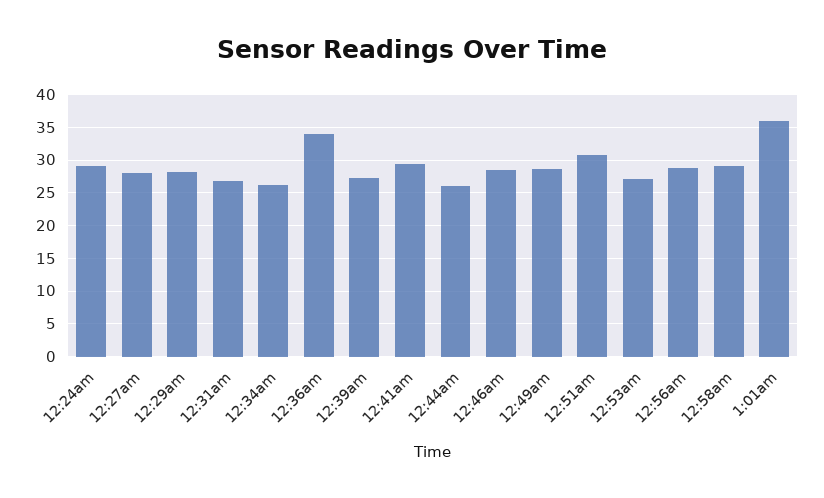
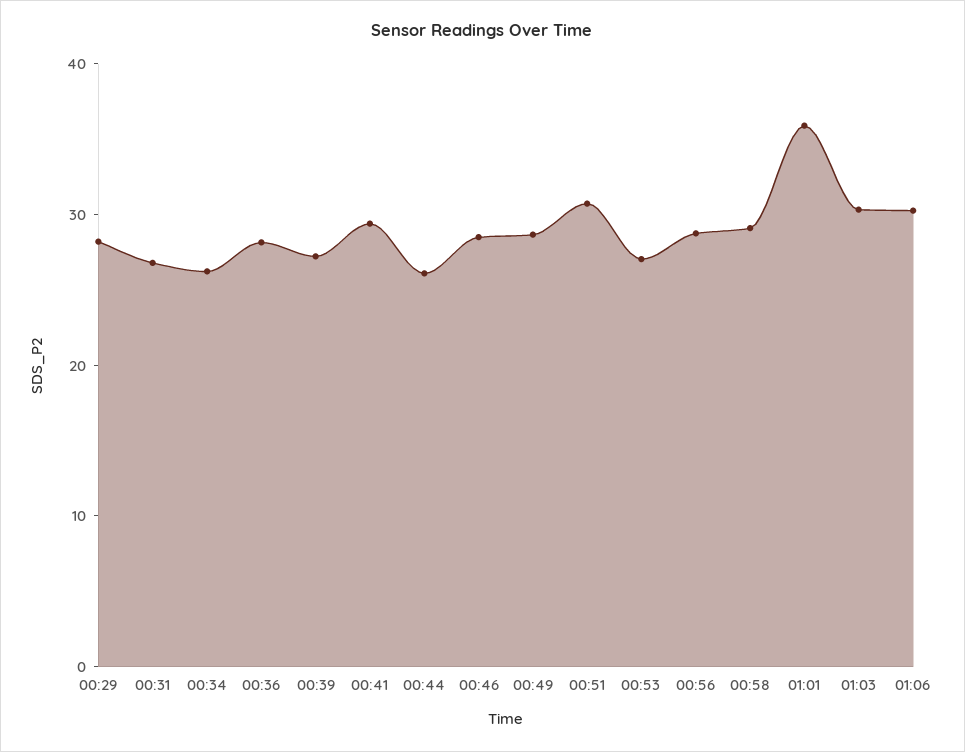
12:24am: 29 -> none
12:27am: 28 -> none
12:36am: 34 -> 28
01:03: none -> 30
01:06: none -> 30

